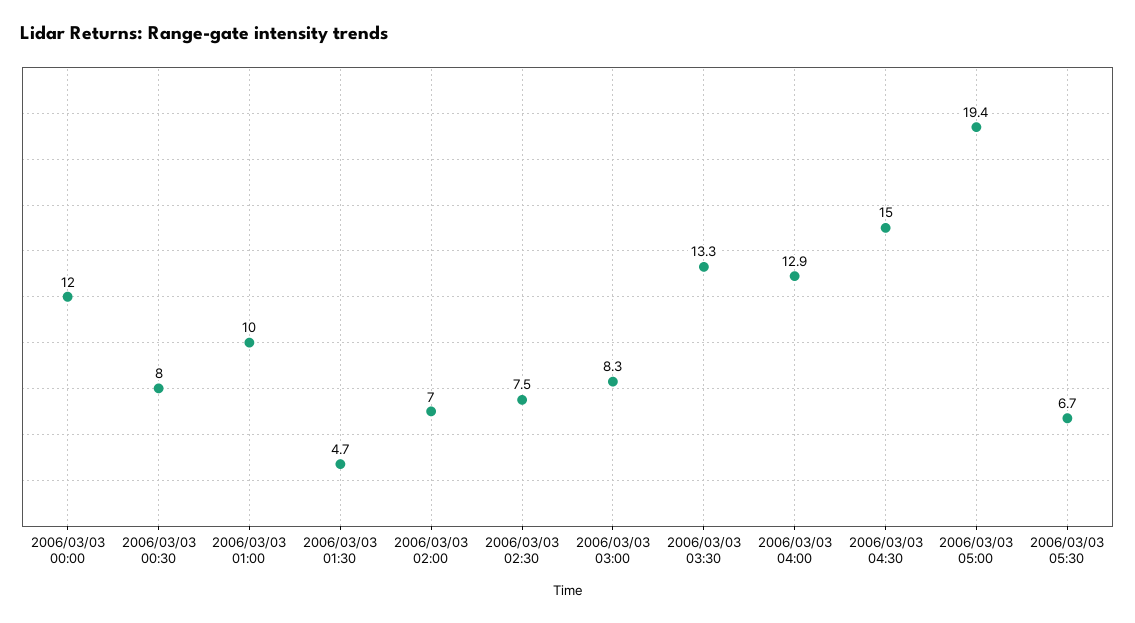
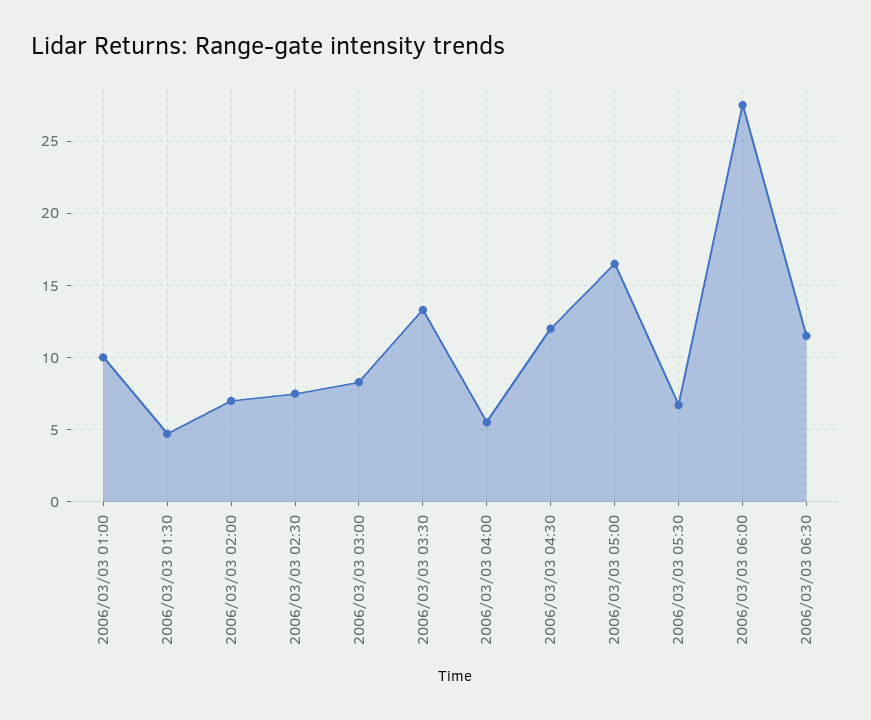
2006/03/03 00:00: 12 -> none
2006/03/03 00:30: 8 -> none
2006/03/03 04:00: 12.9 -> 5.5
2006/03/03 04:30: 15 -> 12
2006/03/03 05:00: 19.4 -> 16.5
2006/03/03 06:00: none -> 27.5
2006/03/03 06:30: none -> 11.5

